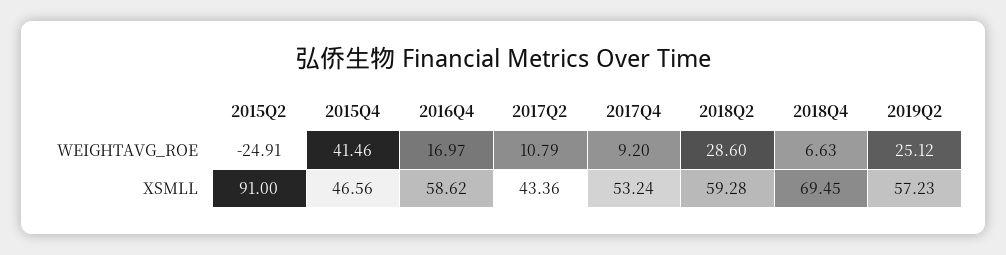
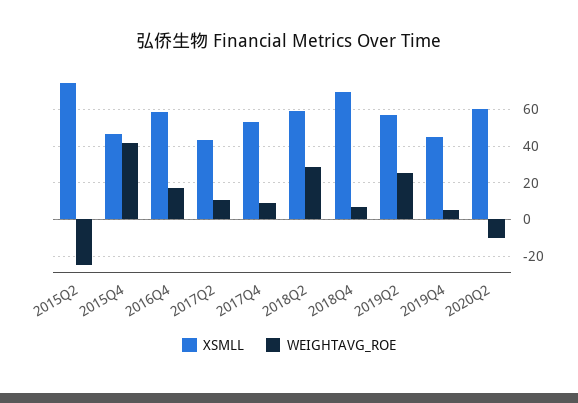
XSMLL, 2015Q2: 91 -> 75
XSMLL, 2019Q4: none -> 45
WEIGHTAVG_ROE, 2019Q4: none -> 5
XSMLL, 2020Q2: none -> 60
WEIGHTAVG_ROE, 2020Q2: none -> -10

